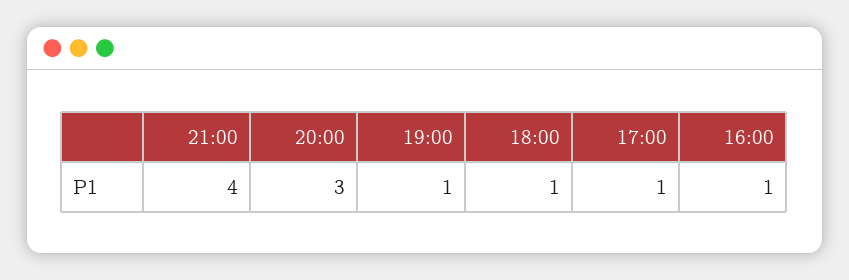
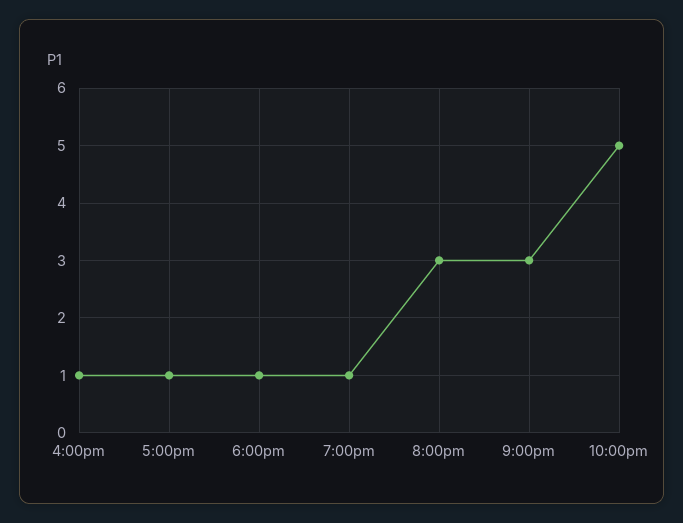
21:00: 4 -> 3
10:00pm: none -> 5

